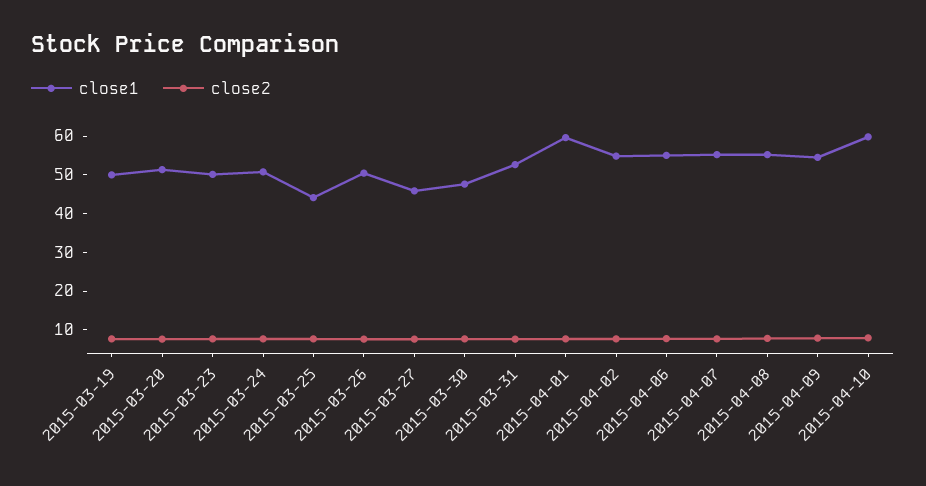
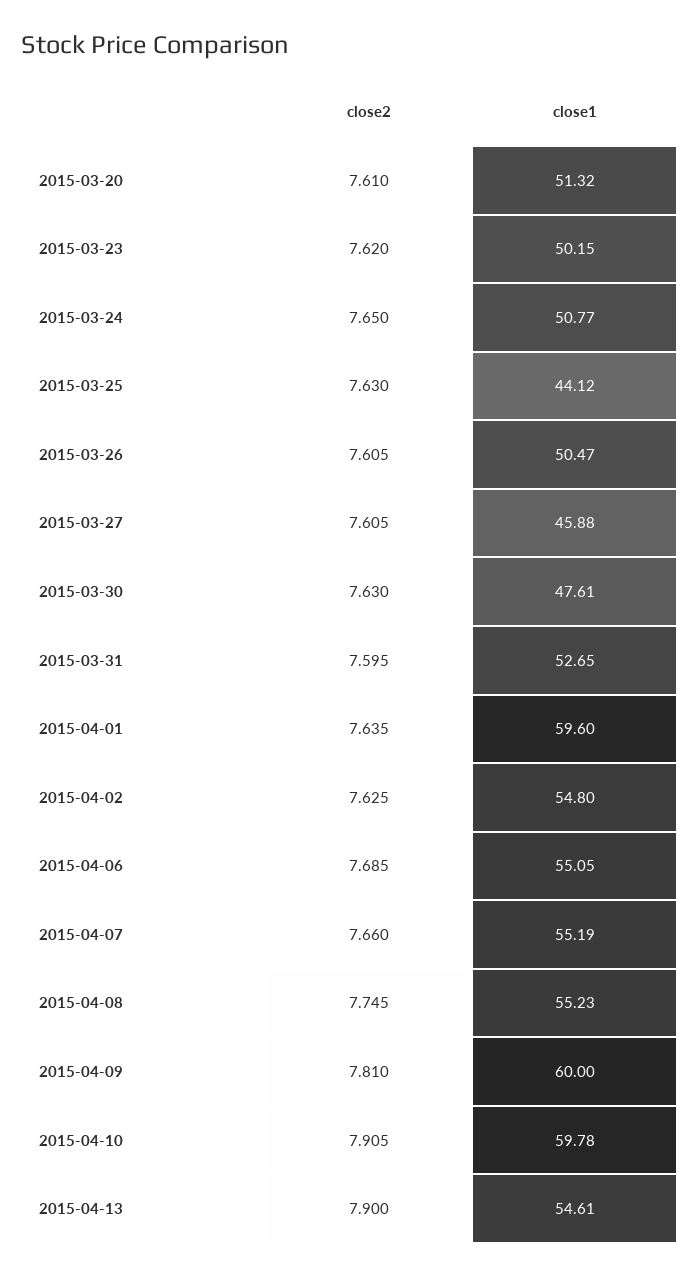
close1, 2015-03-19: 50 -> none
close2, 2015-03-19: 7.5 -> none
close1, 2015-04-09: 55 -> 60
close2, 2015-04-13: none -> 7.9
close1, 2015-04-13: none -> 54.61

